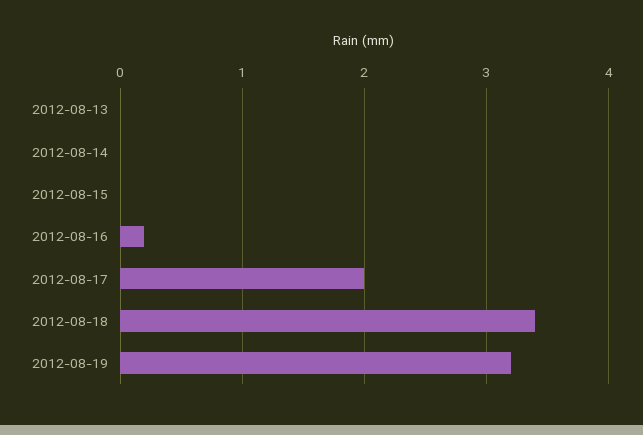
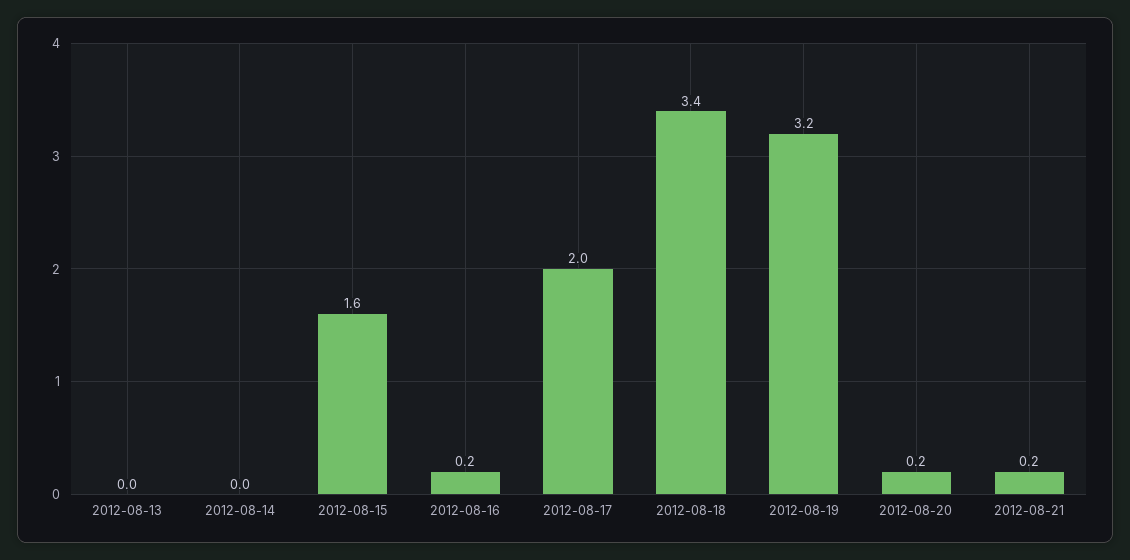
2012-08-15: 0 -> 1.6
2012-08-20: none -> 0.2
2012-08-21: none -> 0.2

